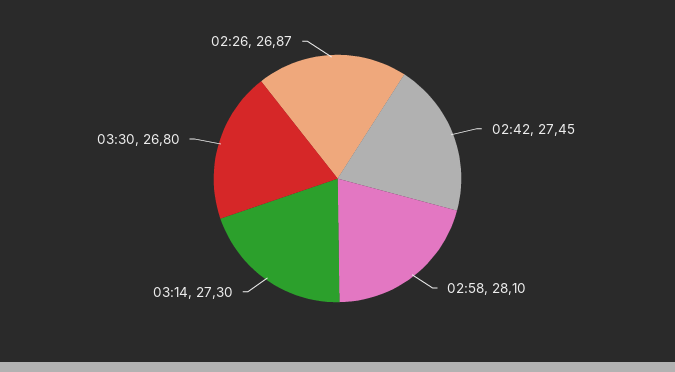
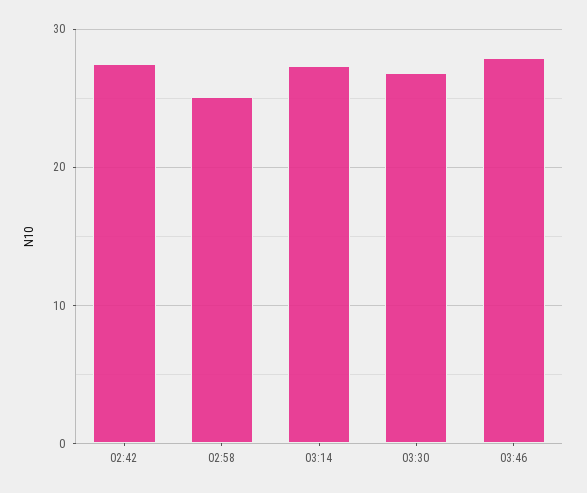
02:58: 28.1 -> 25
02:26: 26.87 -> none
03:46: none -> 28

